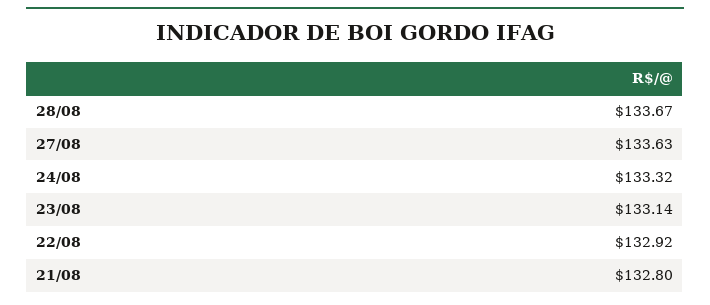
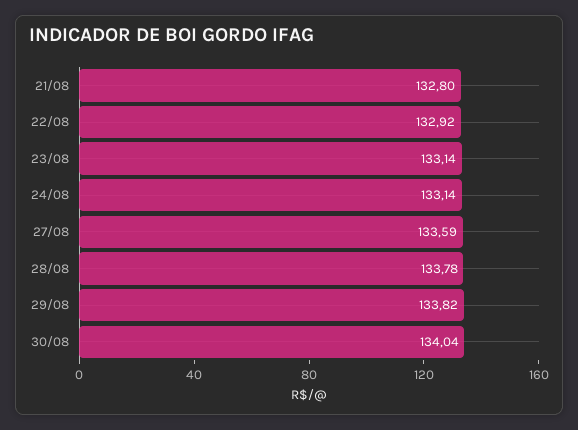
28/08: 133.67 -> 133.78
27/08: 133.63 -> 133.59
24/08: 133.32 -> 133.14
29/08: none -> 133.82
30/08: none -> 134.04

